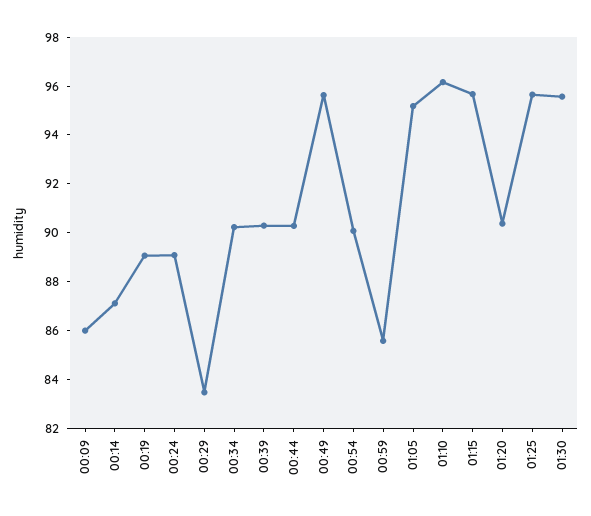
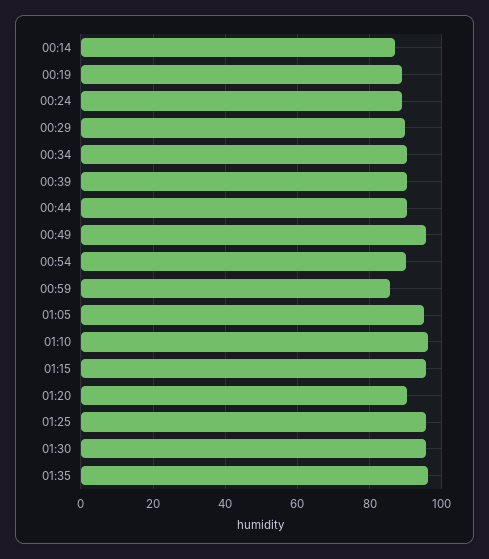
00:09: 86 -> none
00:29: 83.5 -> 90
01:35: none -> 96

